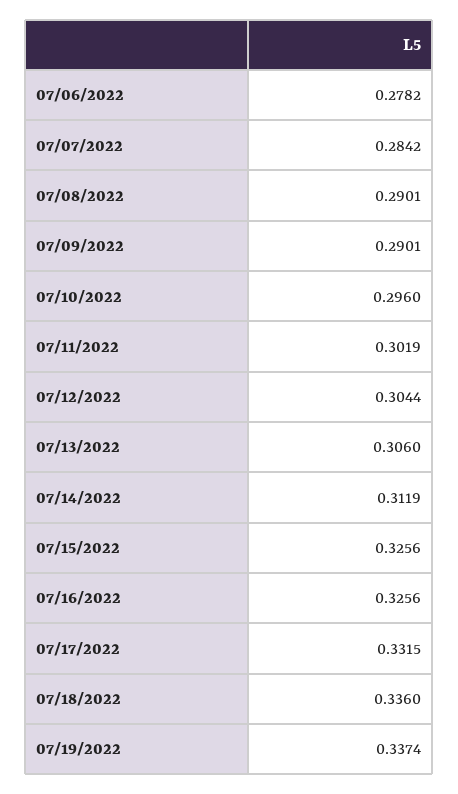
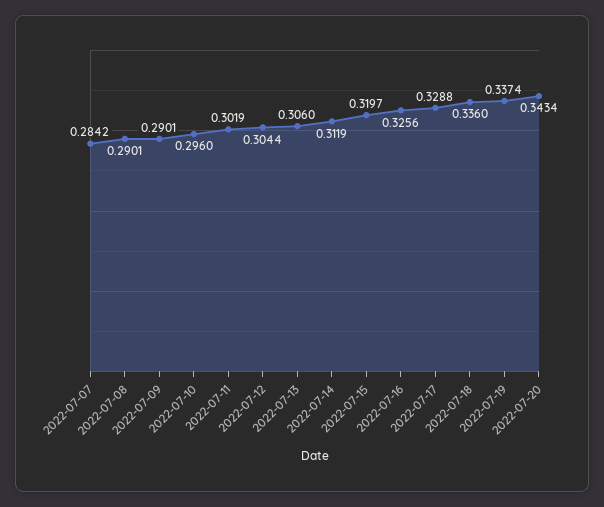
07/06/2022: 0.2782 -> none
07/15/2022: 0.3256 -> 0.3197
07/17/2022: 0.3315 -> 0.3288
2022-07-20: none -> 0.3434

